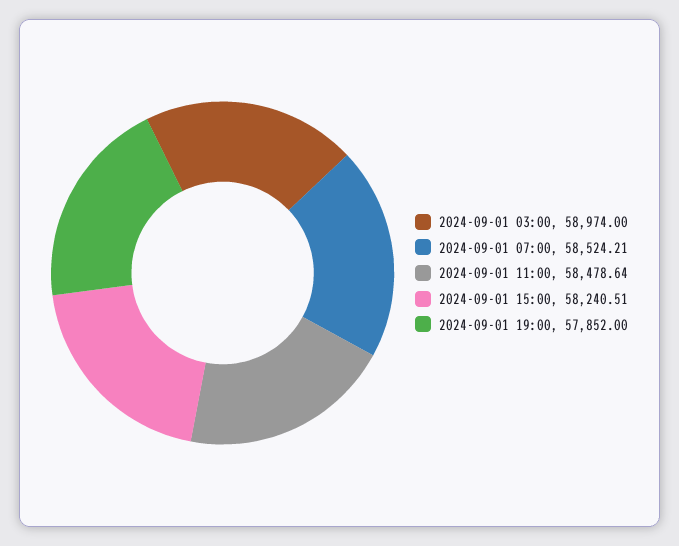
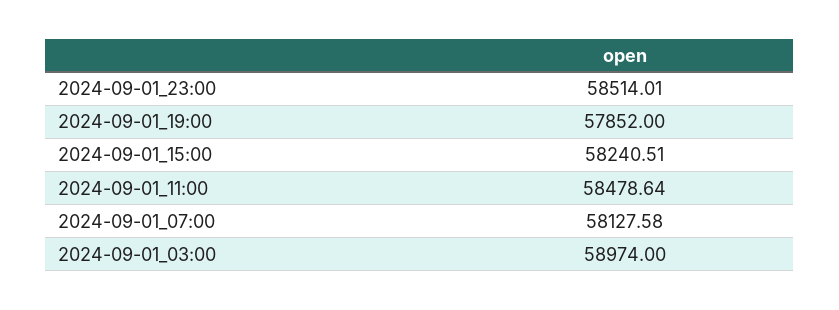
2024-09-01 07:00: 58524.21 -> 58127.58
2024-09-01_23:00: none -> 58514.01

